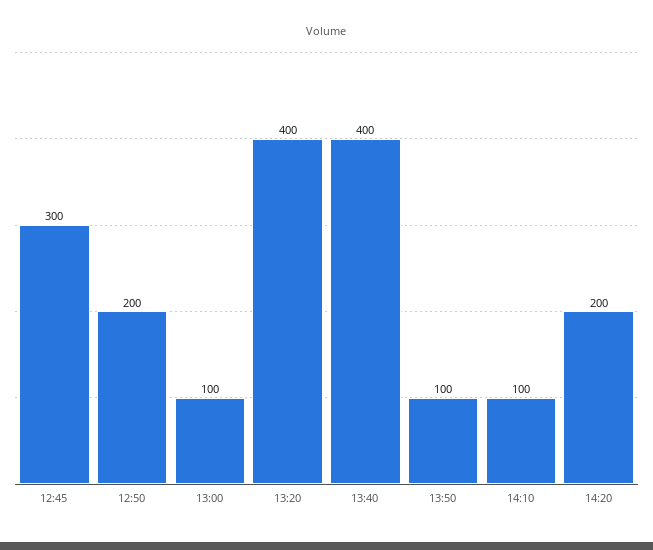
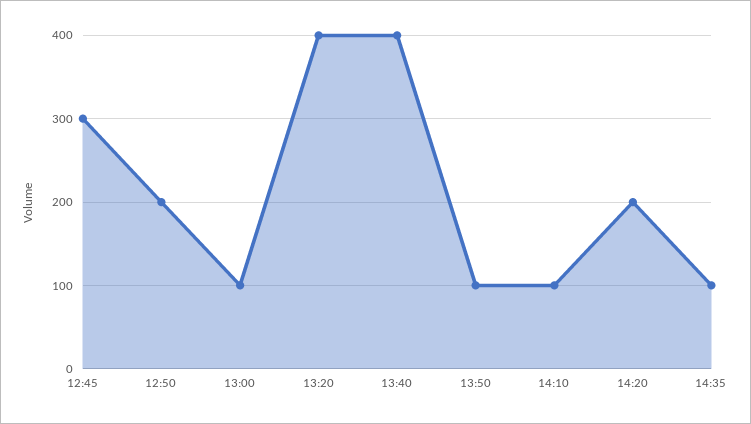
14:35: none -> 100

